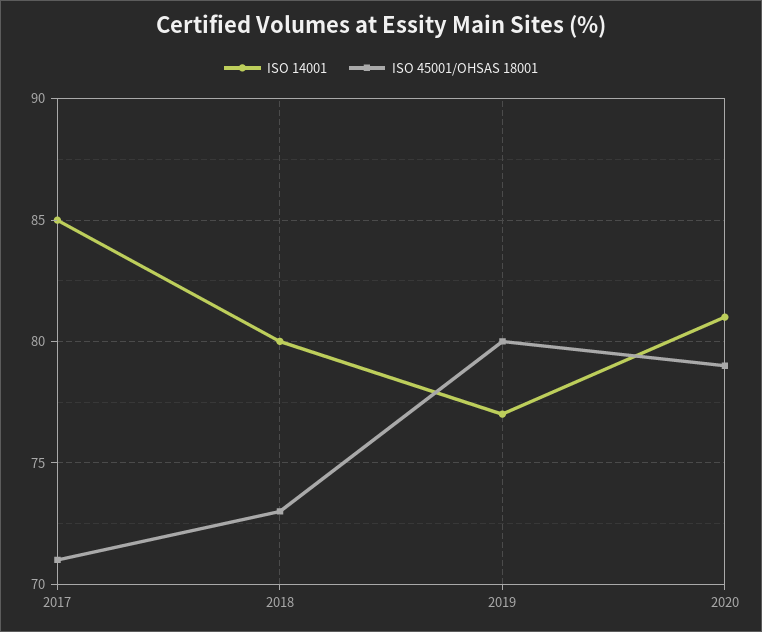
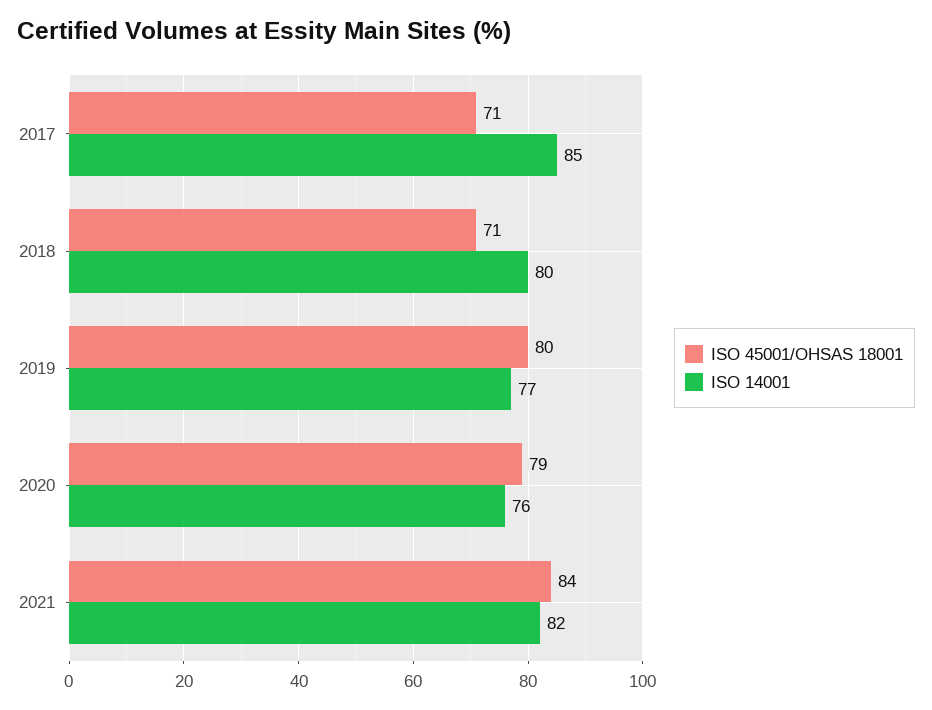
ISO 45001/OHSAS 18001, 2018: 73 -> 71
ISO 14001, 2020: 81 -> 76
ISO 45001/OHSAS 18001, 2021: none -> 84
ISO 14001, 2021: none -> 82

